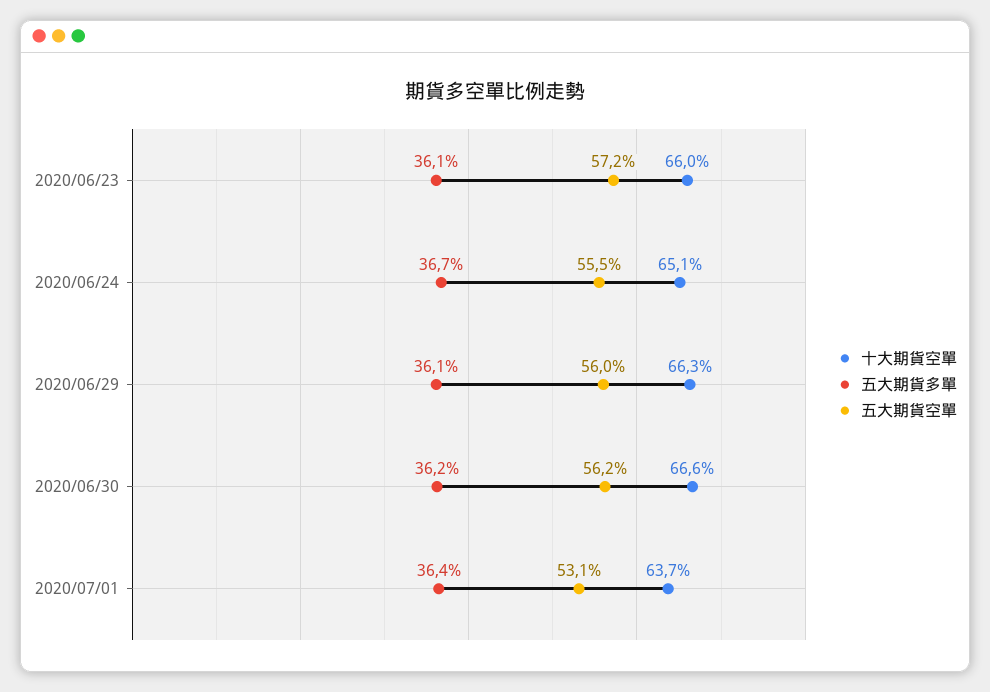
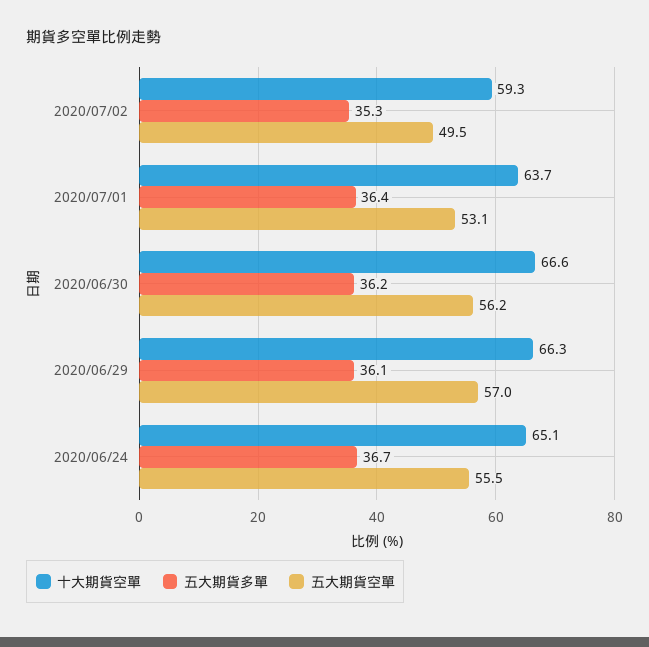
十大期貨空單, 2020/06/23: 66 -> none
五大期貨多單, 2020/06/23: 36.1 -> none
五大期貨空單, 2020/06/23: 57.2 -> none
五大期貨空單, 2020/06/29: 56 -> 57
十大期貨空單, 2020/07/02: none -> 59.3
五大期貨多單, 2020/07/02: none -> 35.3
五大期貨空單, 2020/07/02: none -> 49.5

